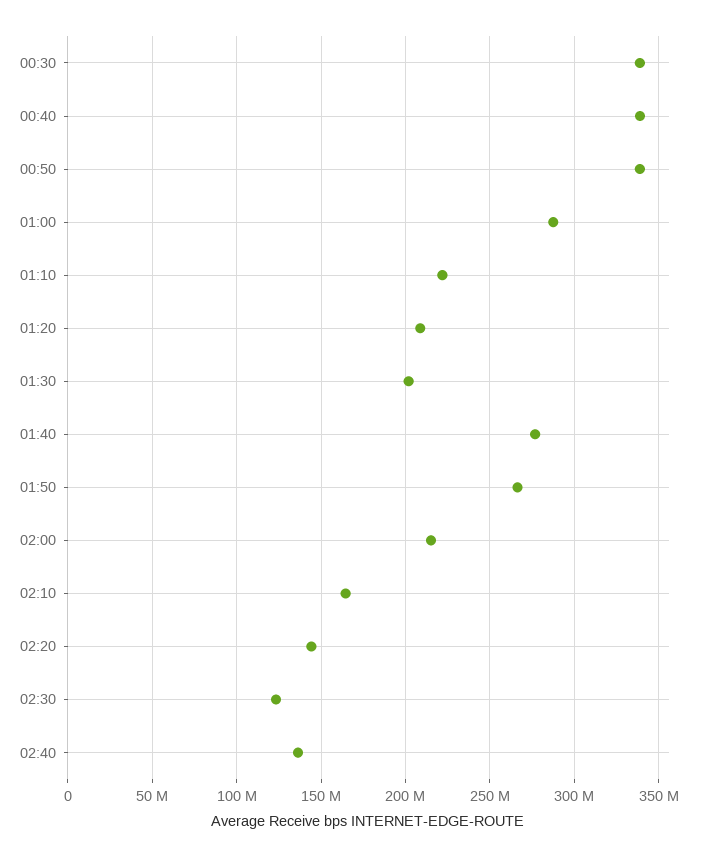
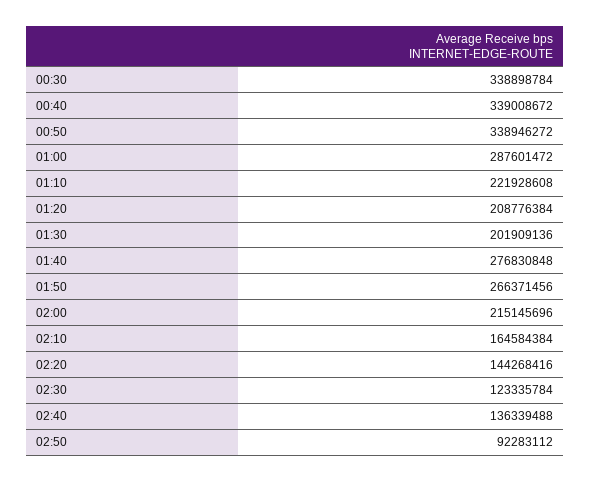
02:50: none -> 92283112

